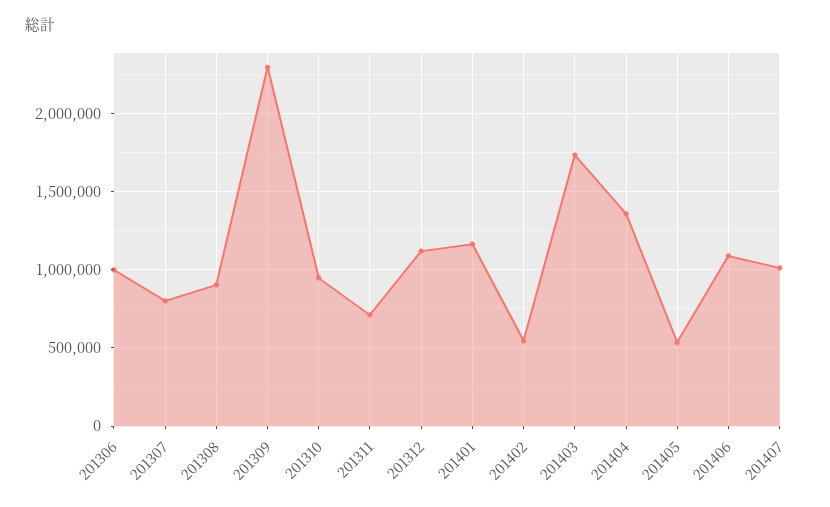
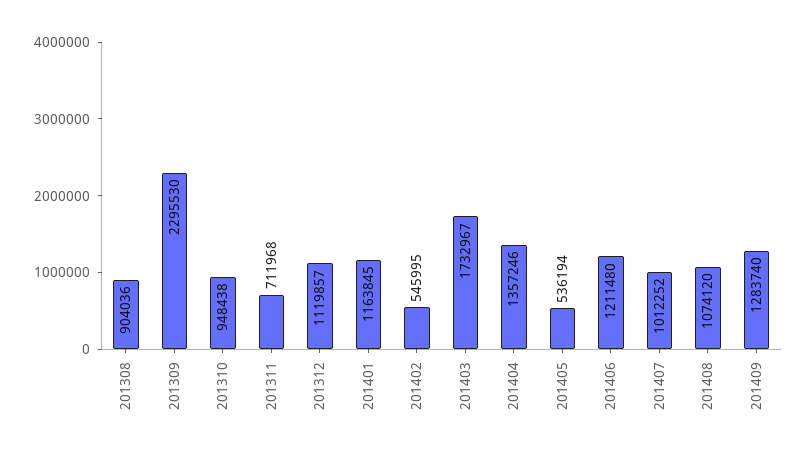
201306: 1000000 -> none
201307: 800000 -> none
201406: 1100000 -> 1211480
201408: none -> 1074120
201409: none -> 1283740

